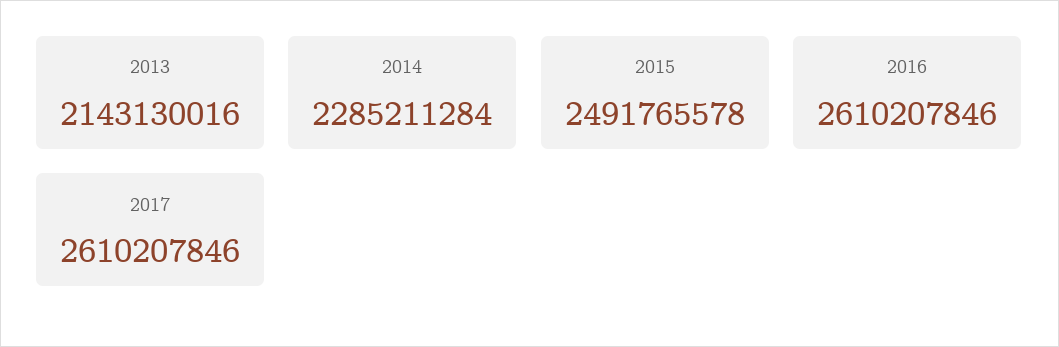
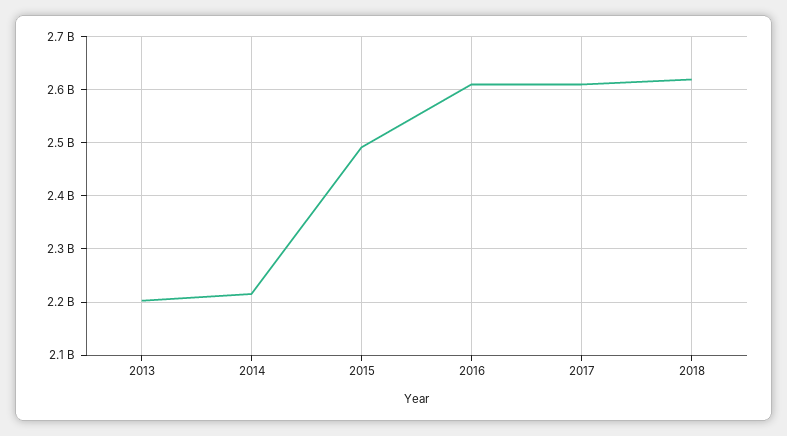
2013: 2143130016 -> 2200000000
2014: 2285211284 -> 2220000000
2018: none -> 2620000000

